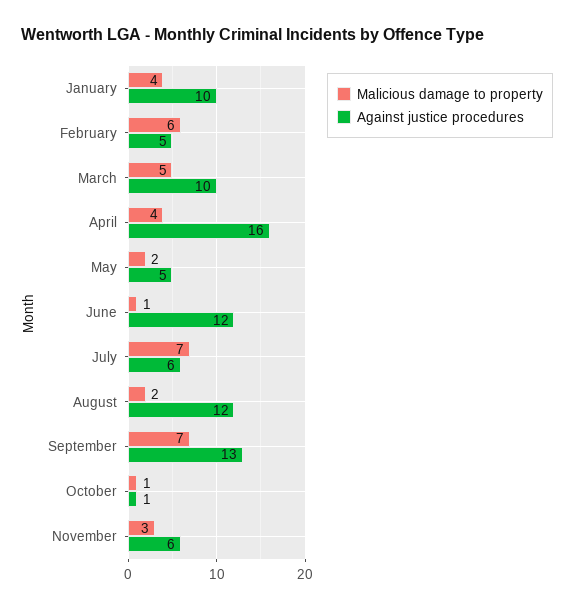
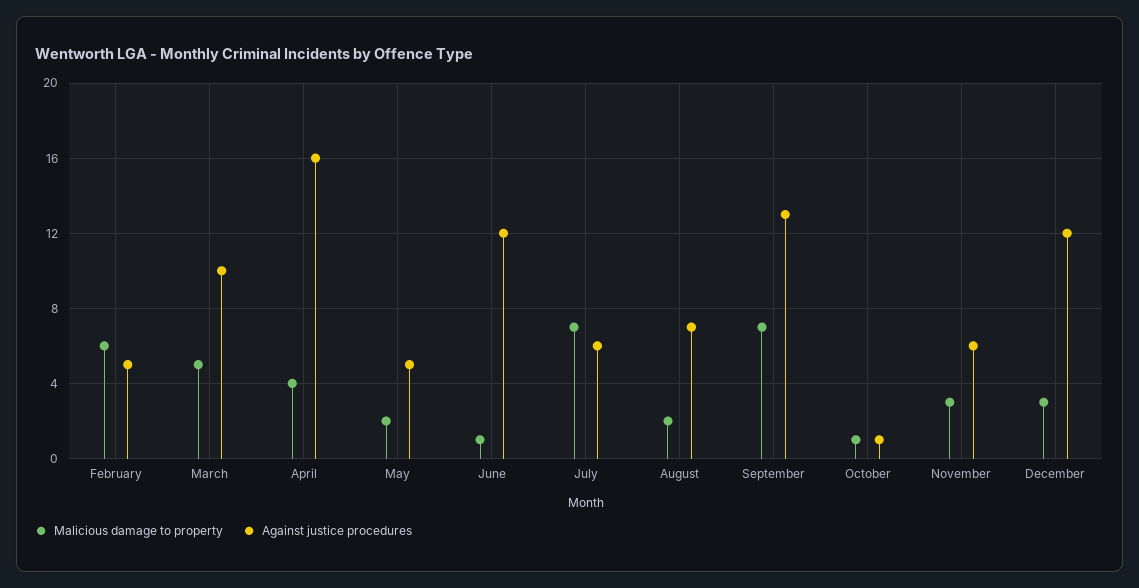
Malicious damage to property, January: 4 -> none
Against justice procedures, January: 10 -> none
Against justice procedures, August: 12 -> 7
Malicious damage to property, December: none -> 3
Against justice procedures, December: none -> 12

